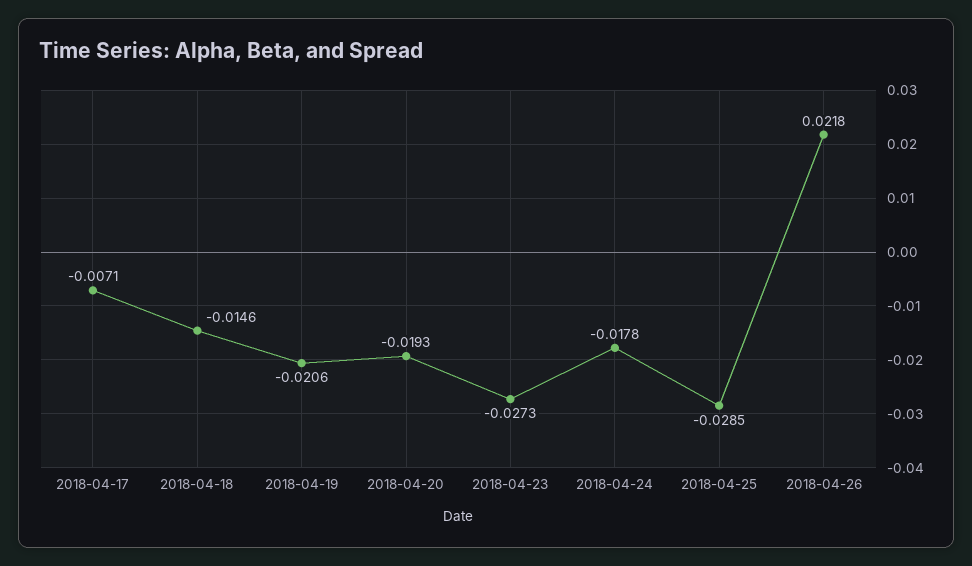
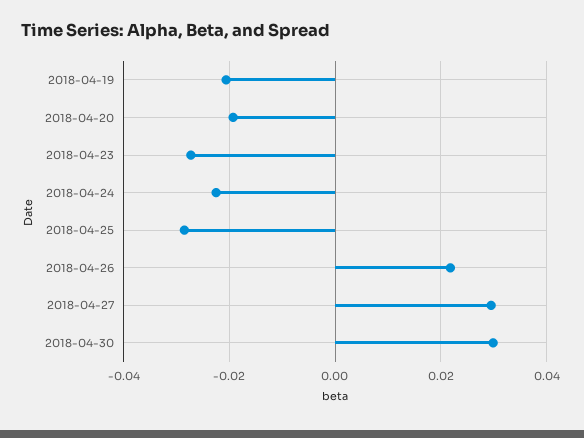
2018-04-17: -0.0071 -> none
2018-04-18: -0.0146 -> none
2018-04-24: -0.0178 -> -0.022
2018-04-27: none -> 0.03
2018-04-30: none -> 0.03

